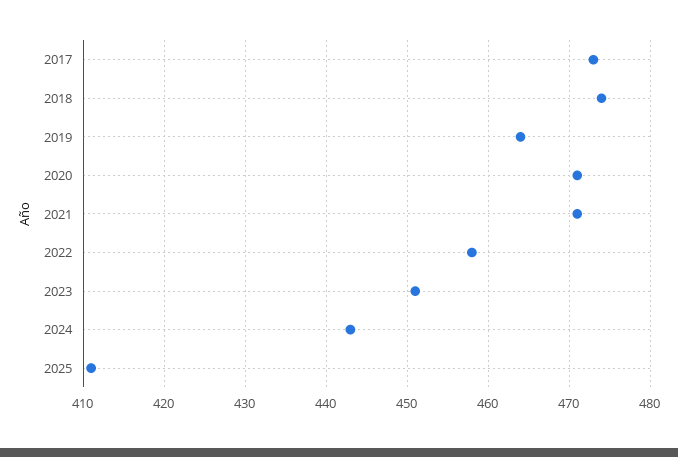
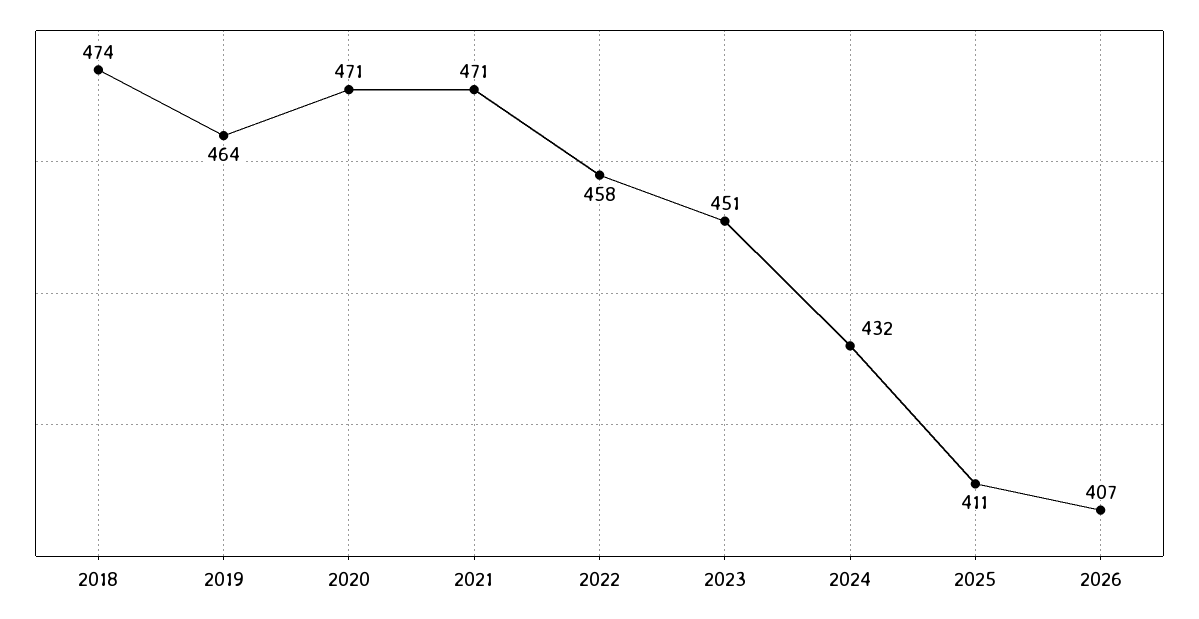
2017: 473 -> none
2024: 443 -> 432
2026: none -> 407

